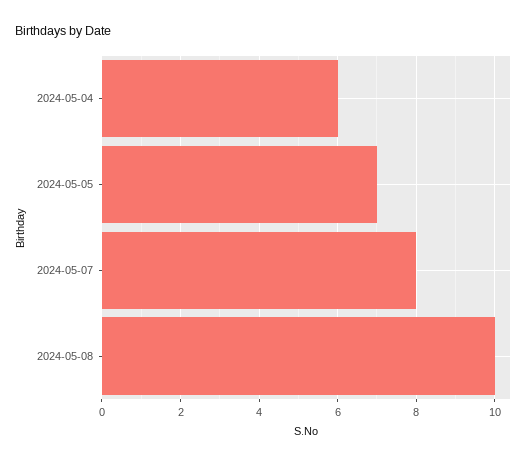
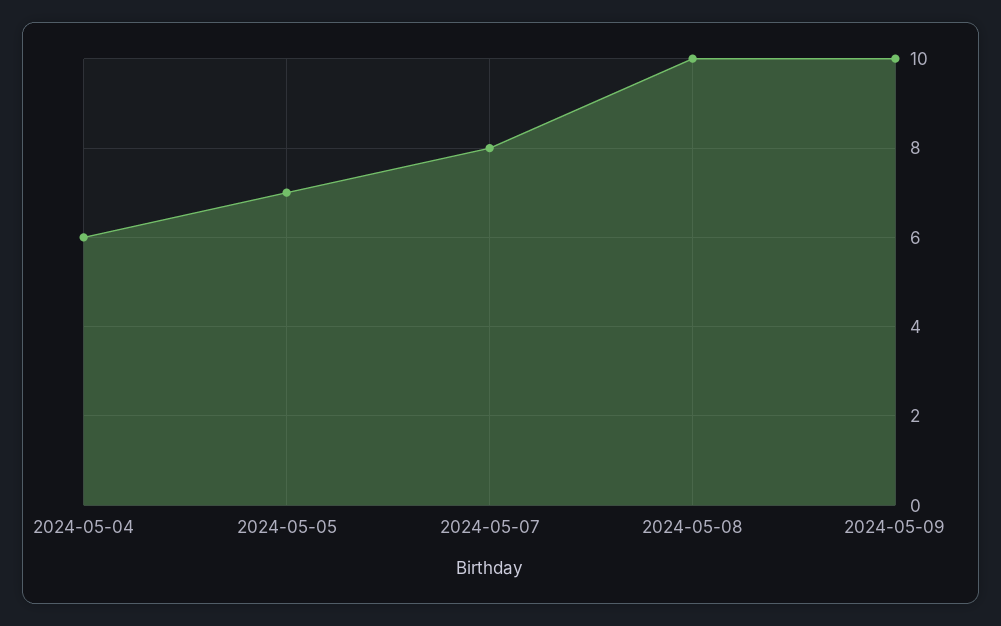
2024-05-09: none -> 10

